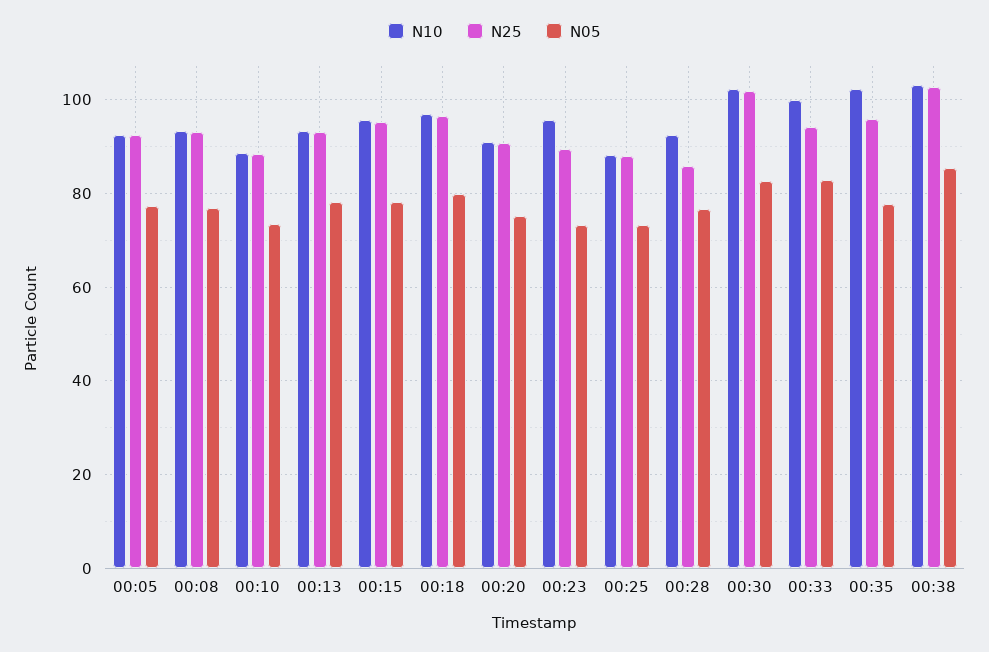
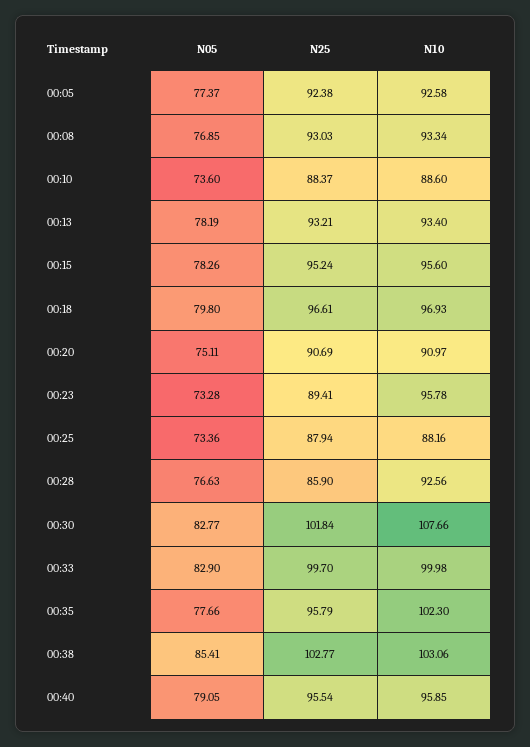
N10, 00:30: 102 -> 107.66
N25, 00:33: 94 -> 99.7
N05, 00:40: none -> 79.05
N25, 00:40: none -> 95.54
N10, 00:40: none -> 95.85

